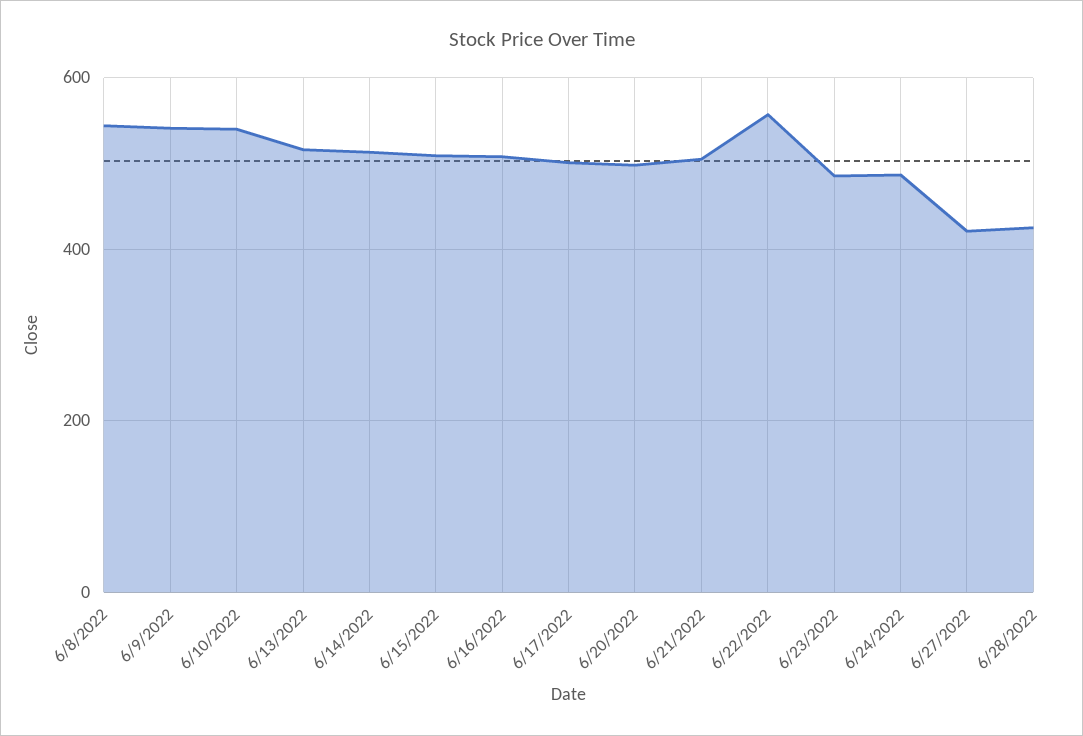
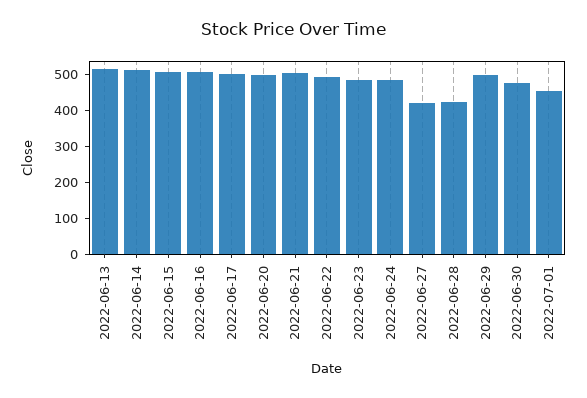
6/8/2022: 540 -> none
6/9/2022: 540 -> none
6/10/2022: 540 -> none
6/22/2022: 560 -> 500
2022-06-29: none -> 500
2022-06-30: none -> 475
2022-07-01: none -> 450

